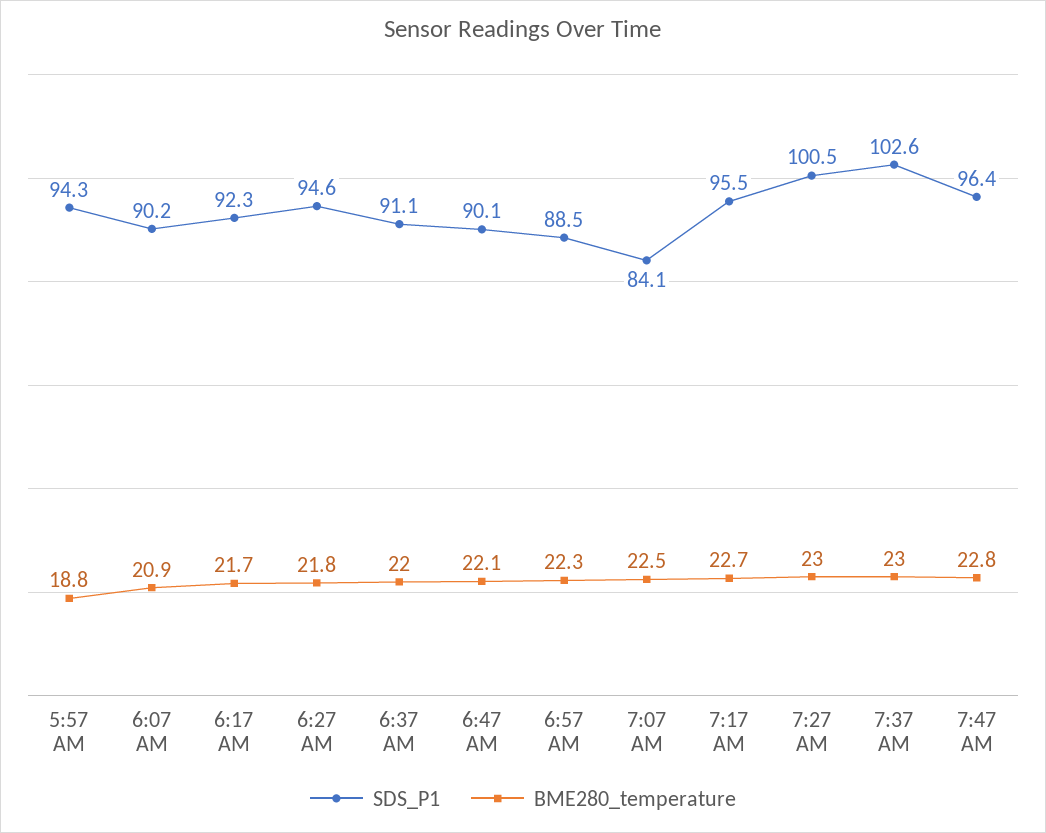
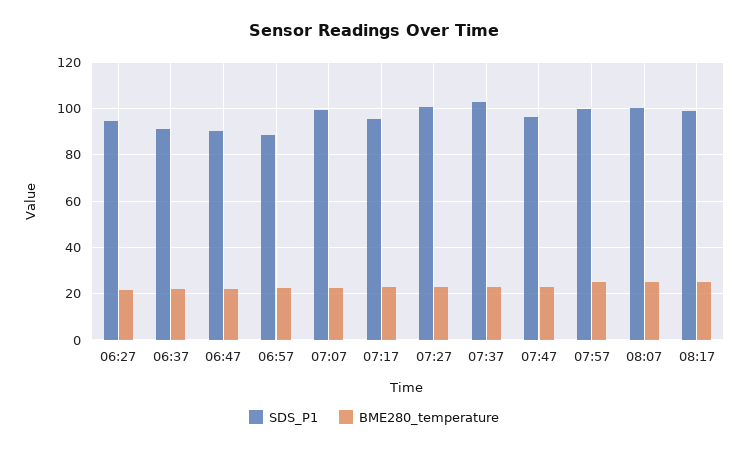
SDS_P1, 5:57 AM: 94.3 -> none
BME280_temperature, 5:57 AM: 18.8 -> none
SDS_P1, 6:07 AM: 90.2 -> none
BME280_temperature, 6:07 AM: 20.9 -> none
SDS_P1, 6:17 AM: 92.3 -> none
BME280_temperature, 6:17 AM: 21.7 -> none
SDS_P1, 7:07 AM: 84.1 -> 100
SDS_P1, 07:57: none -> 100
BME280_temperature, 07:57: none -> 25
SDS_P1, 08:07: none -> 100
BME280_temperature, 08:07: none -> 25
SDS_P1, 08:17: none -> 100
BME280_temperature, 08:17: none -> 25

